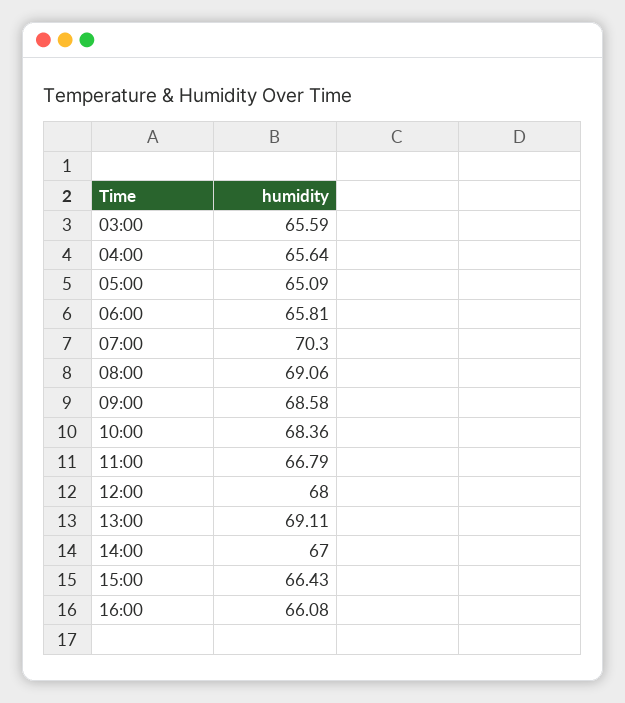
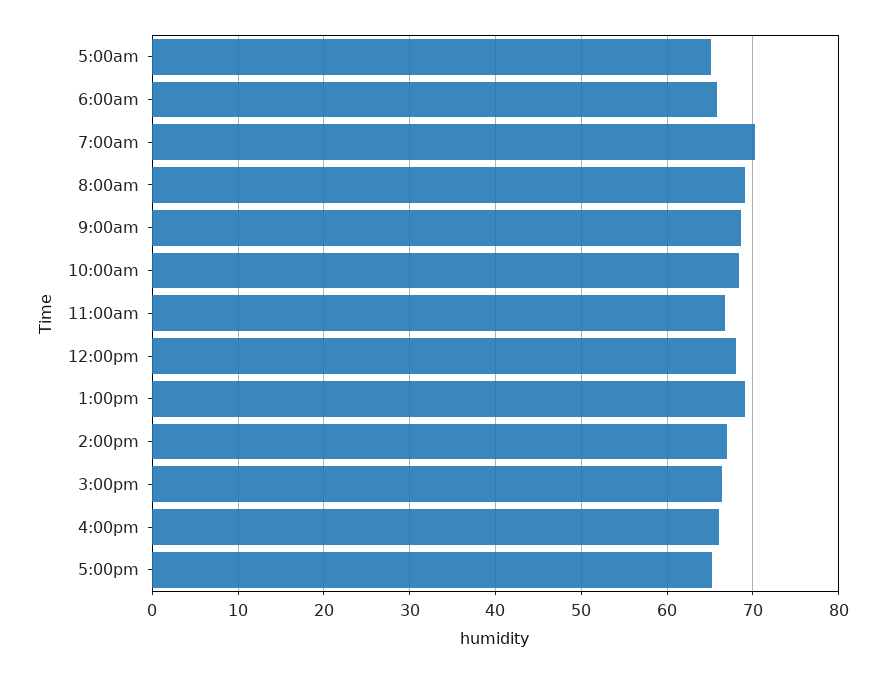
03:00: 65.59 -> none
04:00: 65.64 -> none
5:00pm: none -> 65

